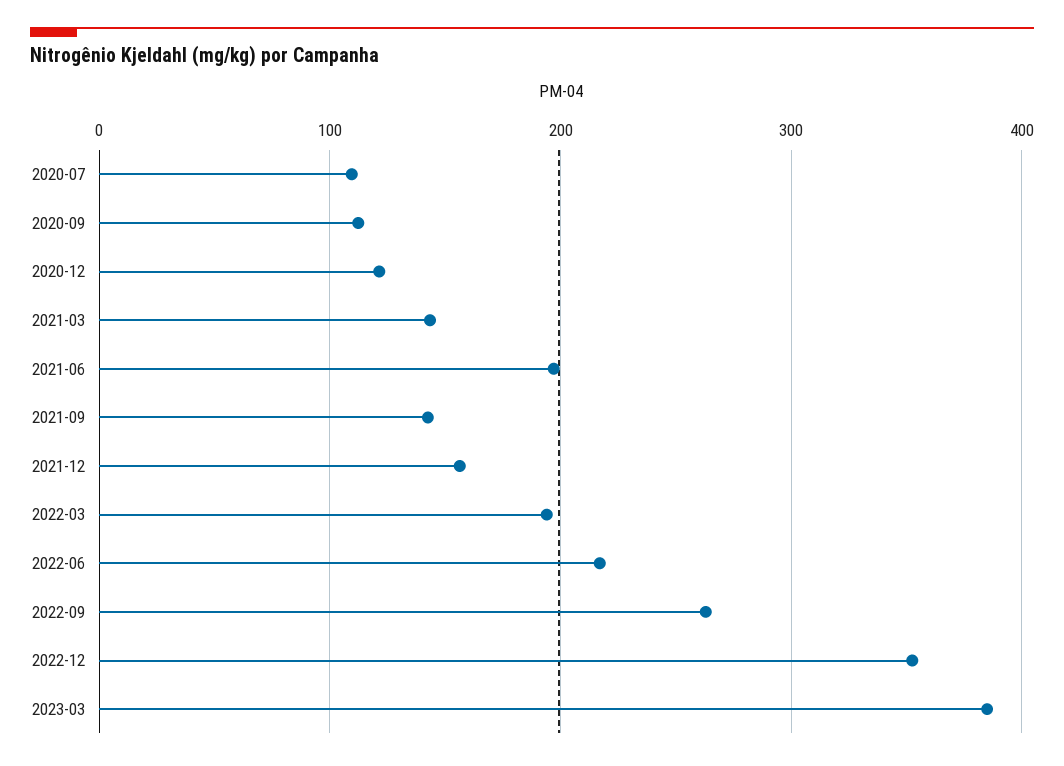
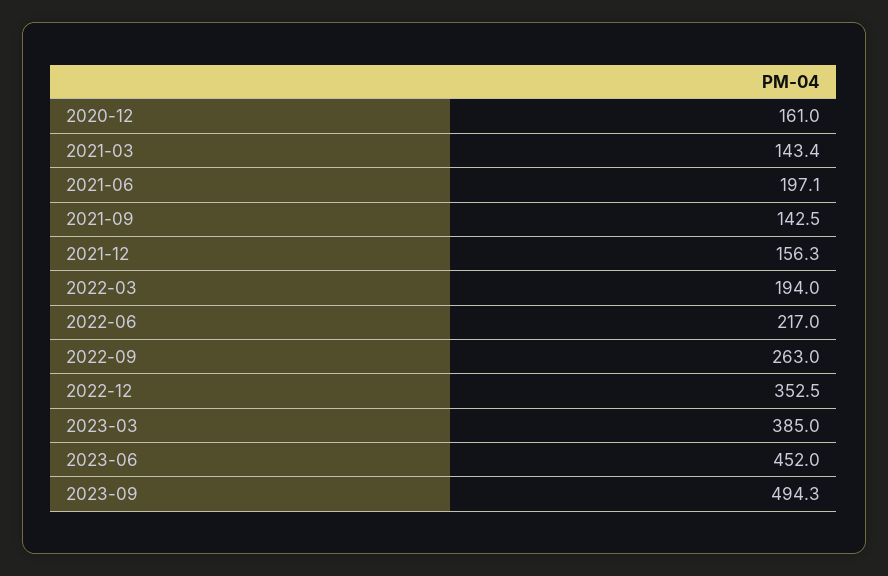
2020-07: 110 -> none
2020-09: 110 -> none
2020-12: 120 -> 161
2023-06: none -> 452
2023-09: none -> 494.3

